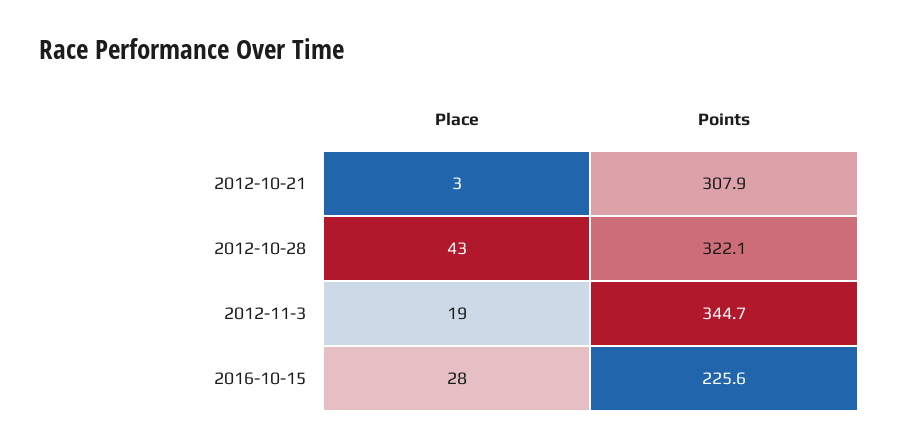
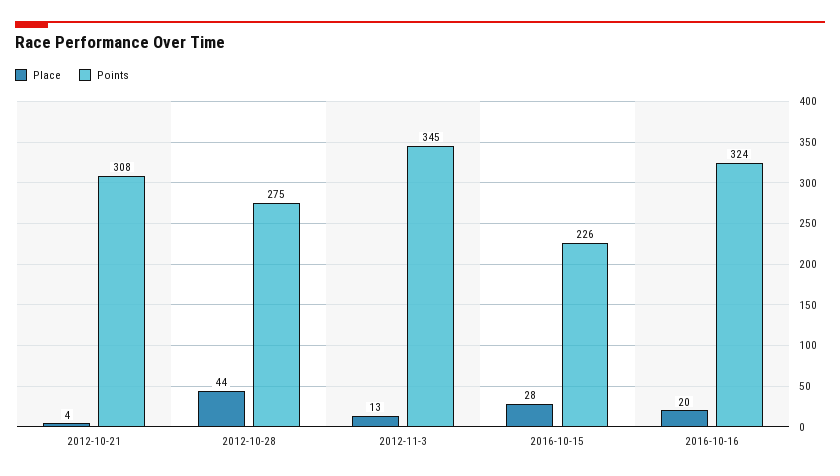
Place, 2012-10-21: 3 -> 4
Place, 2012-10-28: 43 -> 44
Points, 2012-10-28: 322.1 -> 275
Place, 2012-11-3: 19 -> 13
Place, 2016-10-16: none -> 20
Points, 2016-10-16: none -> 324

